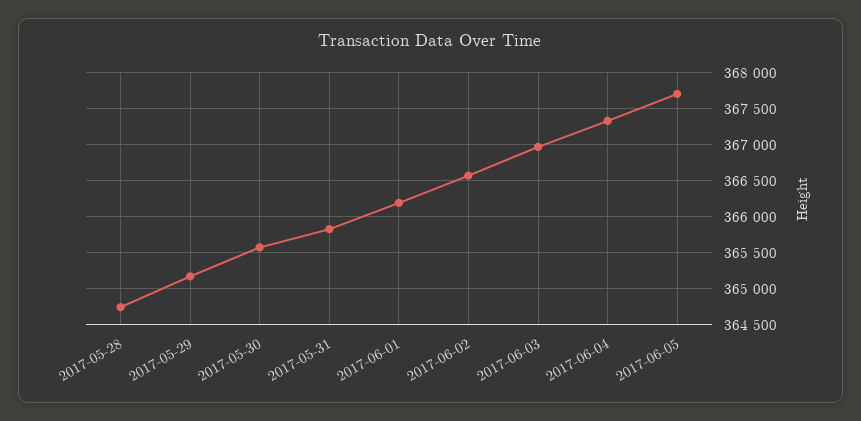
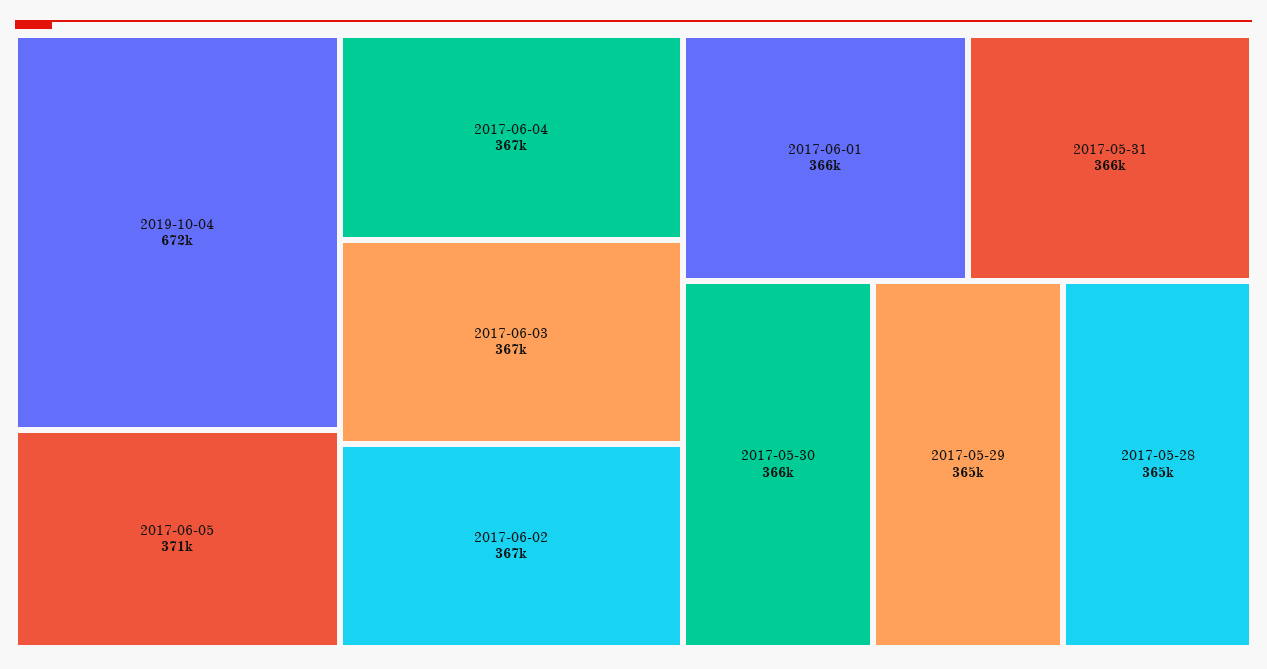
2017-06-05: 367700 -> 371000
2019-10-04: none -> 672000

